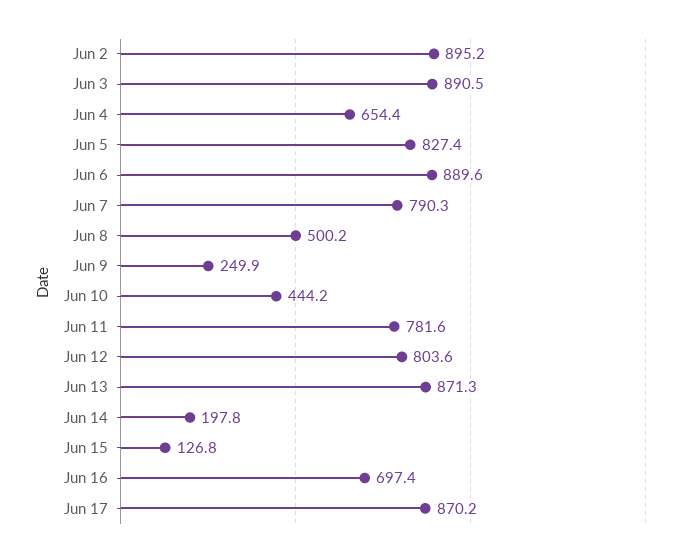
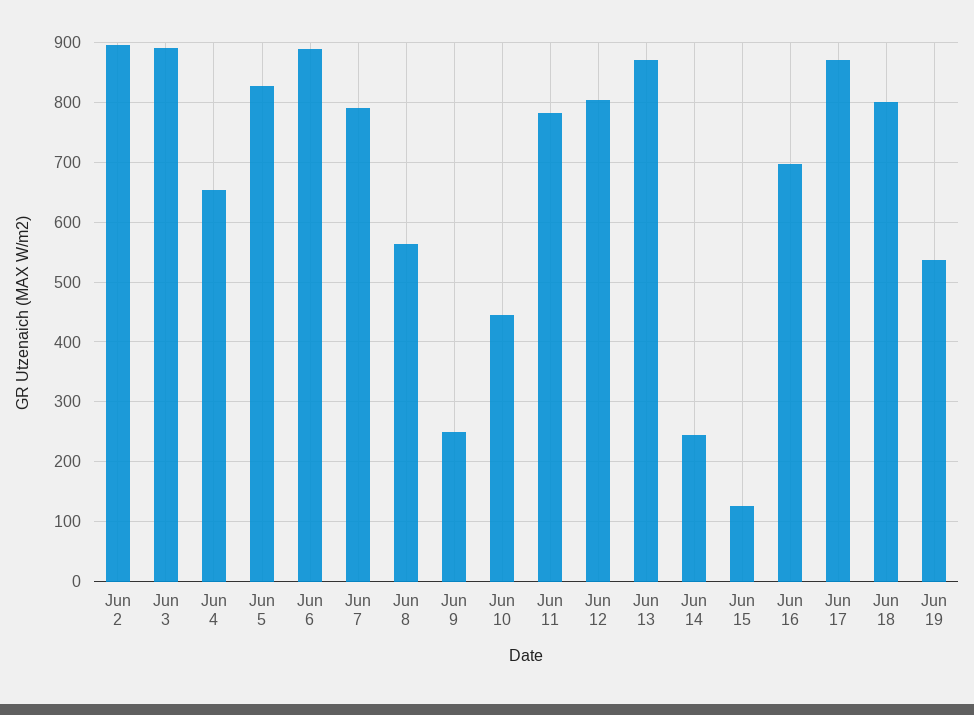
Jun 8: 500.2 -> 560
Jun 14: 197.8 -> 240
Jun 18: none -> 800
Jun 19: none -> 540

